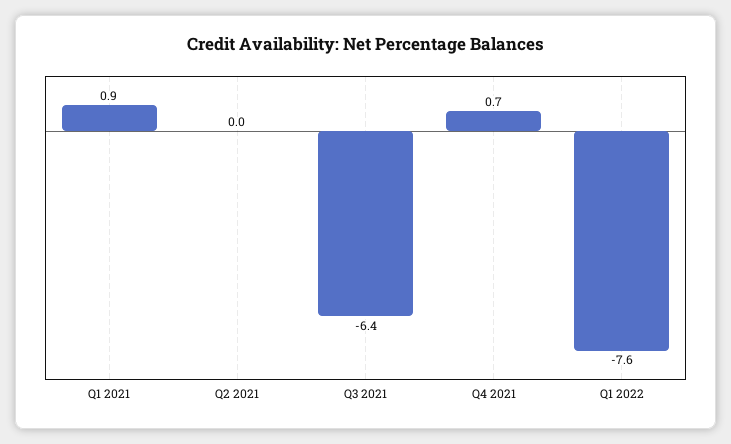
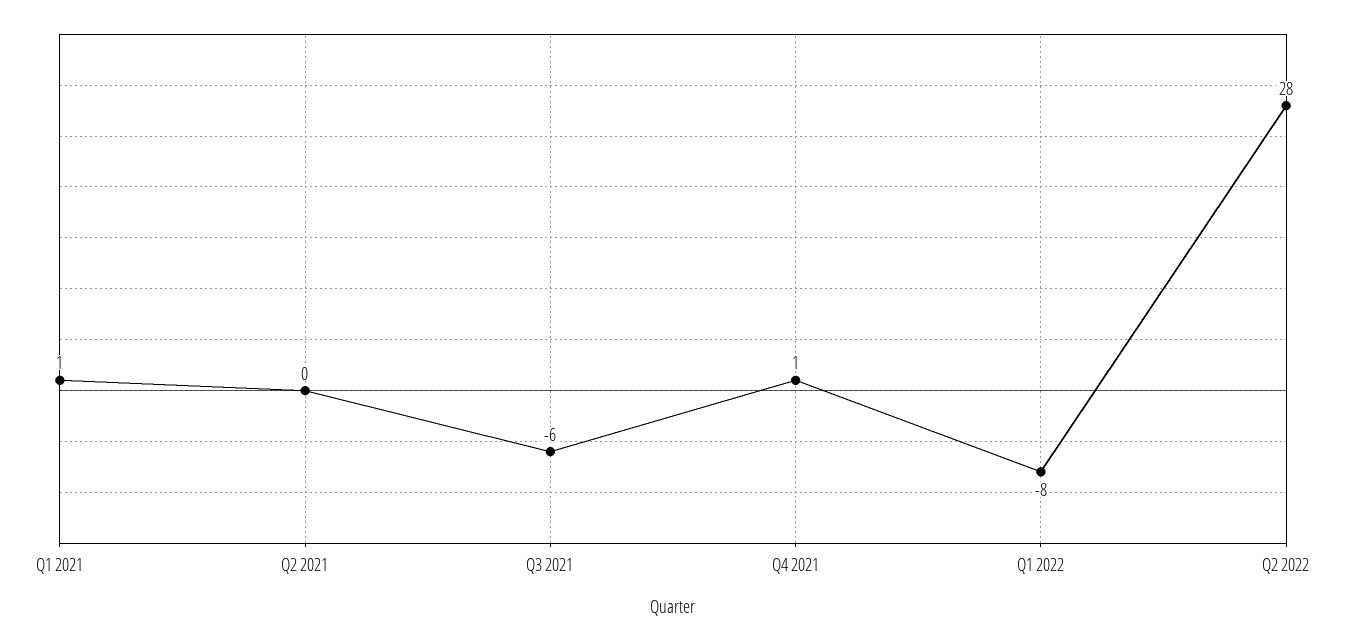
Q2 2022: none -> 28

